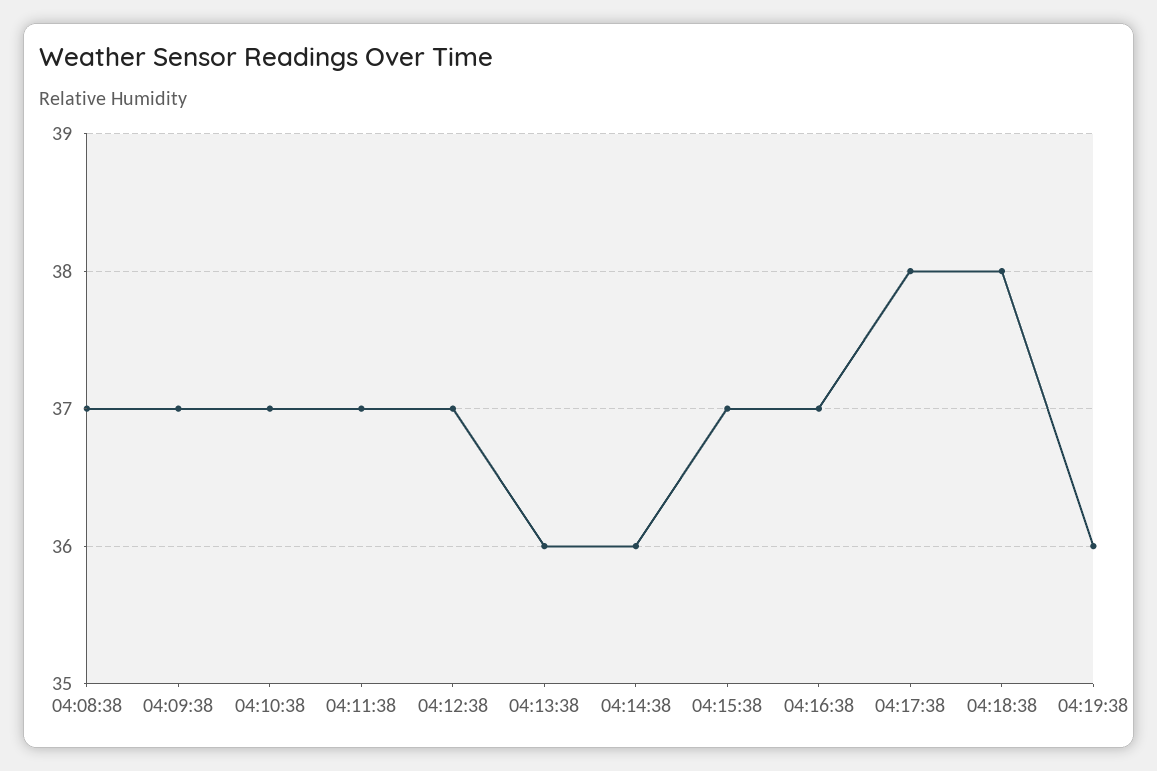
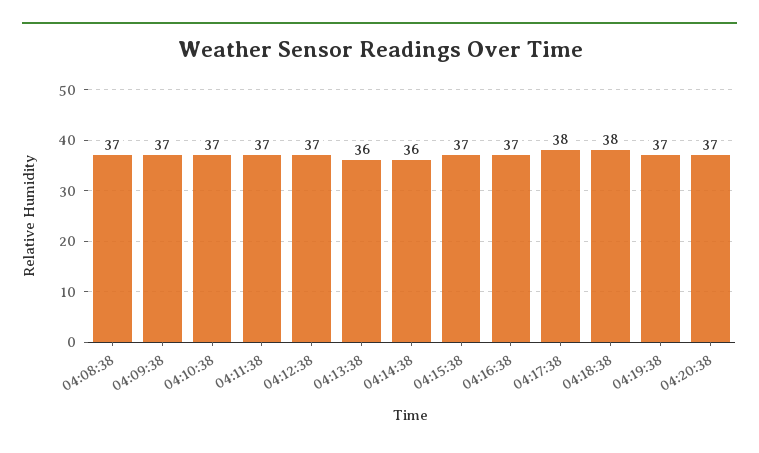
04:19:38: 36 -> 37
04:20:38: none -> 37

